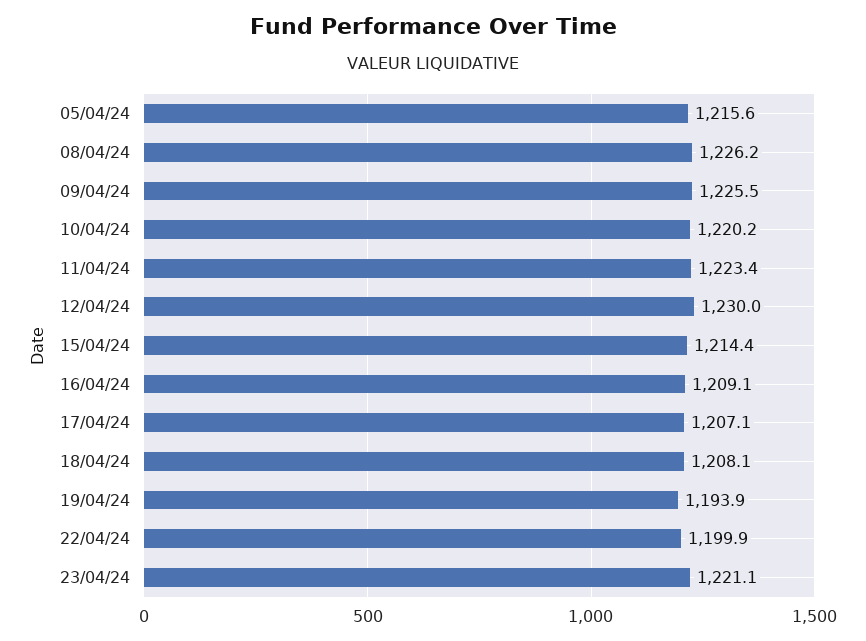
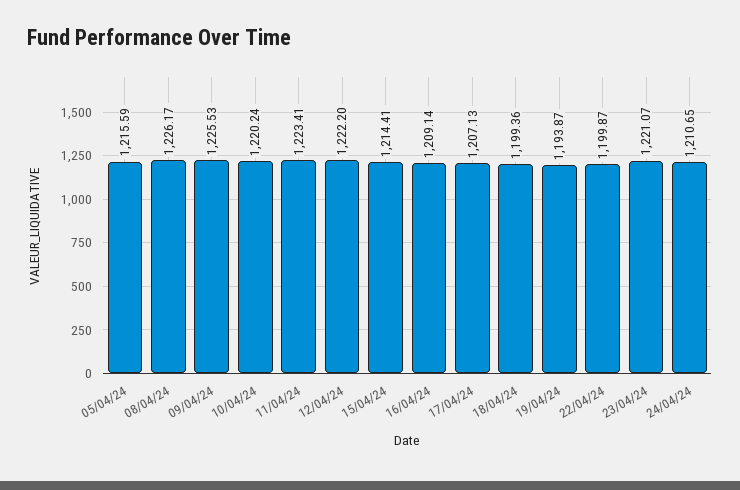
12/04/24: 1230 -> 1222.2
18/04/24: 1208.1 -> 1199.36
24/04/24: none -> 1210.65

